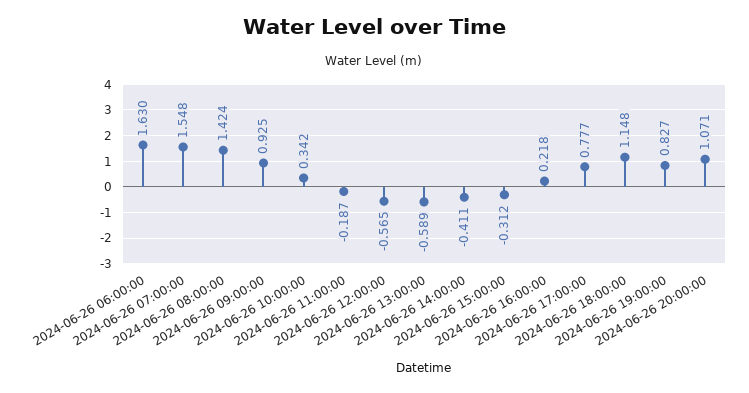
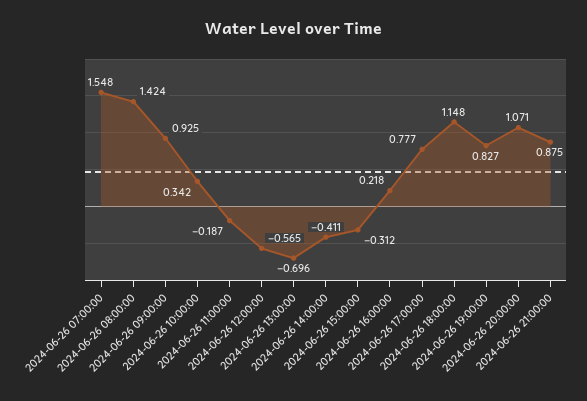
2024-06-26 06:00:00: 1.63 -> none
2024-06-26 13:00:00: -0.589 -> -0.696
2024-06-26 21:00:00: none -> 0.875

